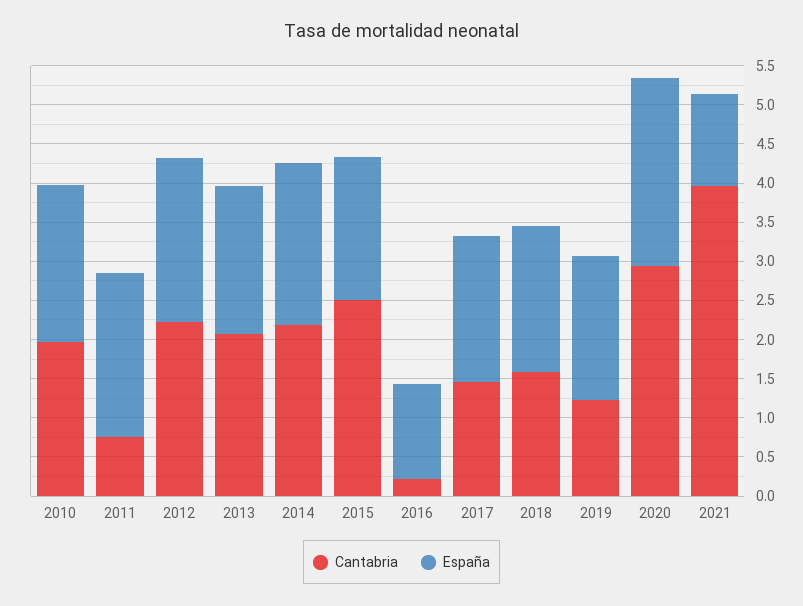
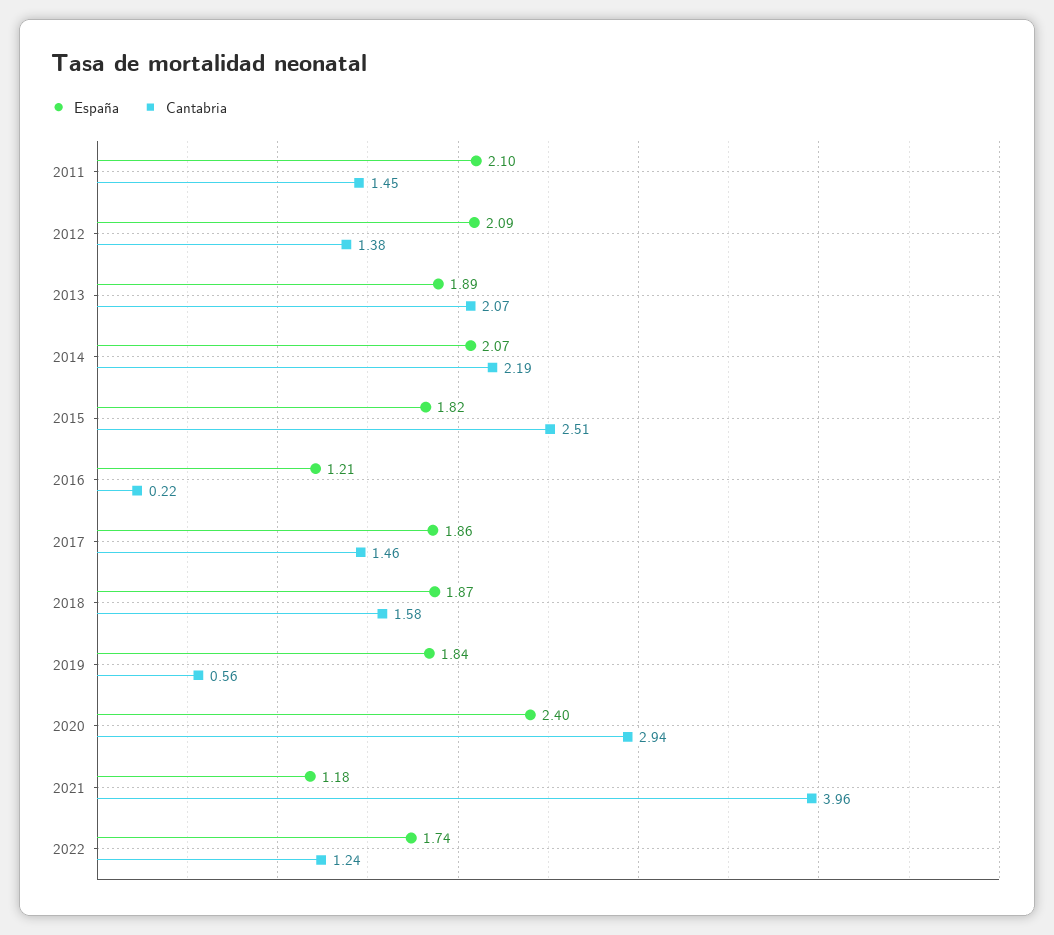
Cantabria, 2010: 2 -> none
España, 2010: 2 -> none
Cantabria, 2011: 0.75 -> 1.45
Cantabria, 2012: 2.25 -> 1.38
Cantabria, 2019: 1.25 -> 0.56
España, 2022: none -> 1.74
Cantabria, 2022: none -> 1.24

